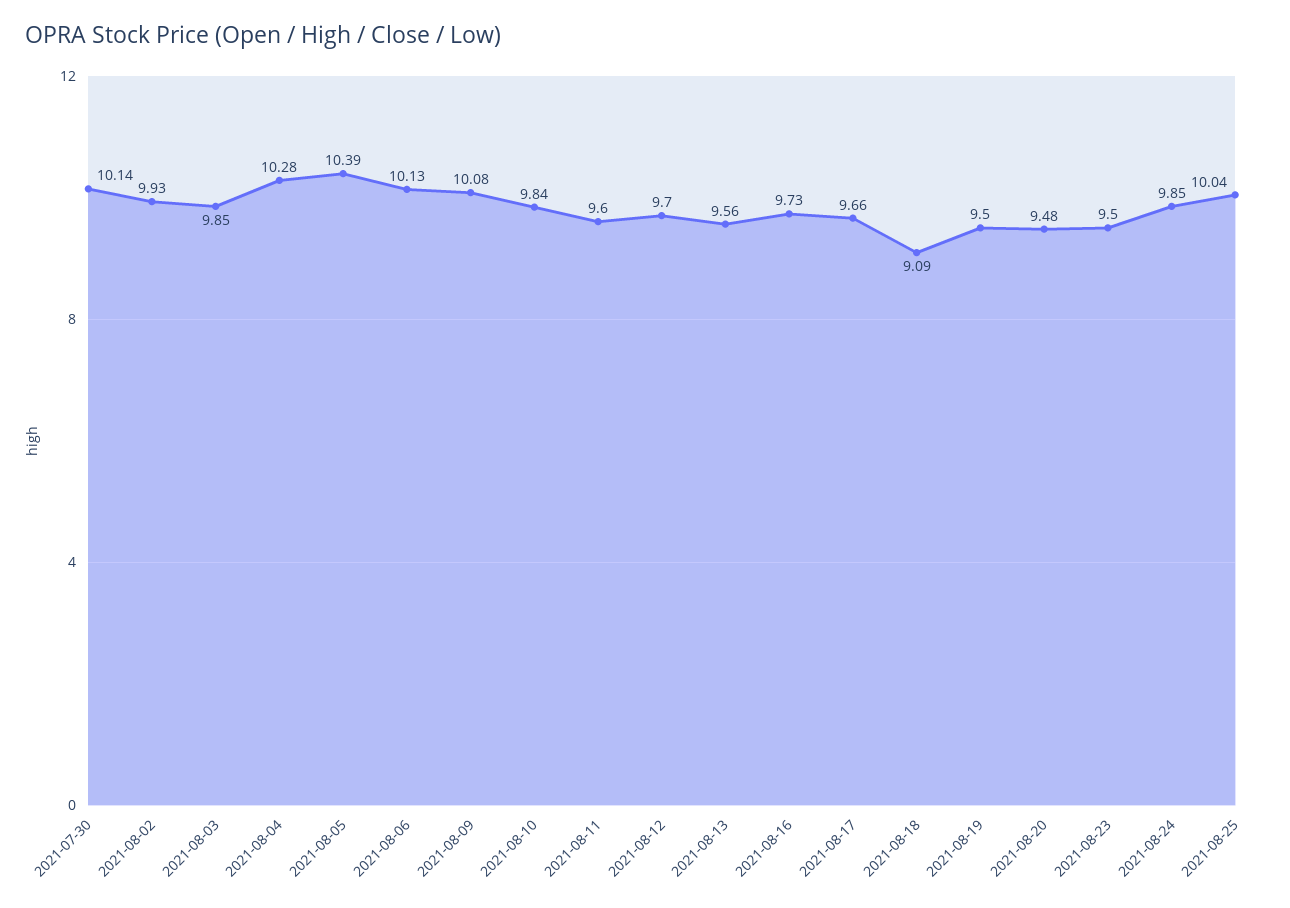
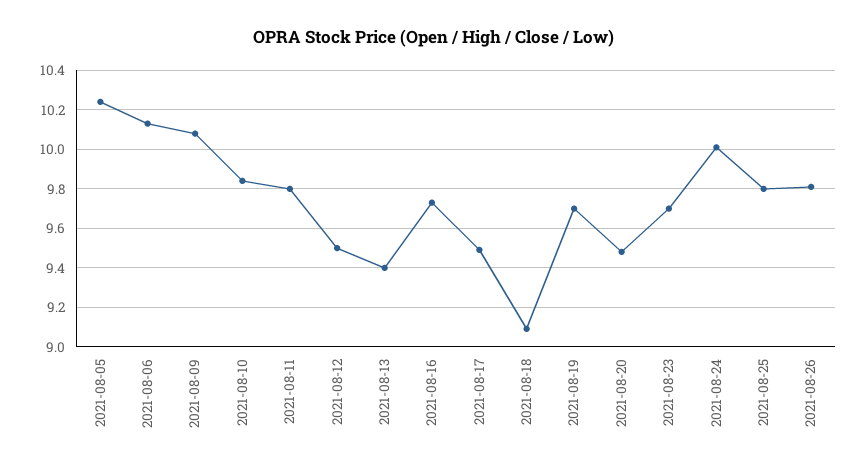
2021-07-30: 10.14 -> none
2021-08-02: 9.93 -> none
2021-08-03: 9.85 -> none
2021-08-04: 10.28 -> none
2021-08-05: 10.39 -> 10.25
2021-08-11: 9.6 -> 9.8
2021-08-12: 9.7 -> 9.5
2021-08-13: 9.56 -> 9.4
2021-08-17: 9.66 -> 9.5
2021-08-19: 9.5 -> 9.7
2021-08-23: 9.5 -> 9.7
2021-08-24: 9.85 -> 10
2021-08-25: 10.04 -> 9.8
2021-08-26: none -> 9.8

